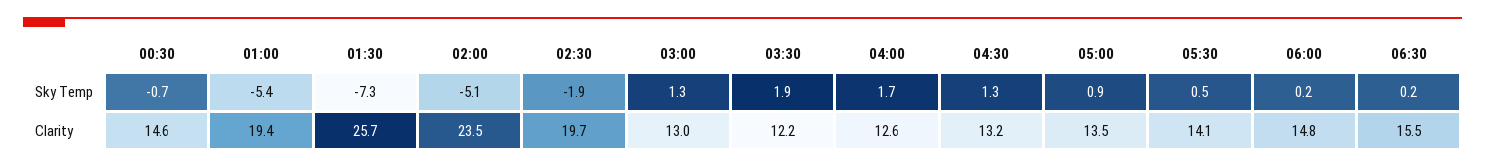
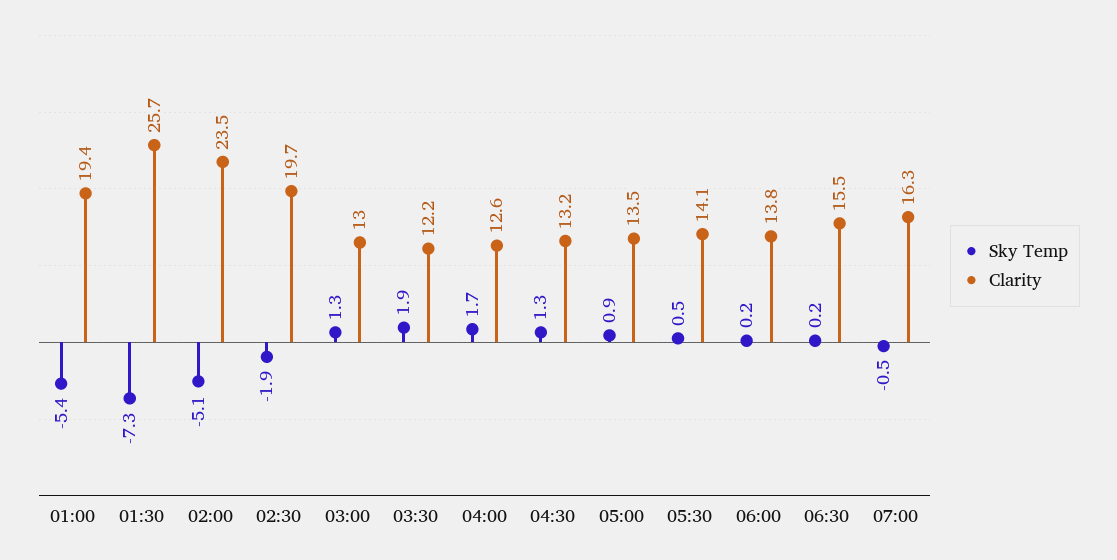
Sky Temp, 00:30: -0.7 -> none
Clarity, 00:30: 14.6 -> none
Clarity, 06:00: 14.8 -> 13.8
Sky Temp, 07:00: none -> -0.5
Clarity, 07:00: none -> 16.3

